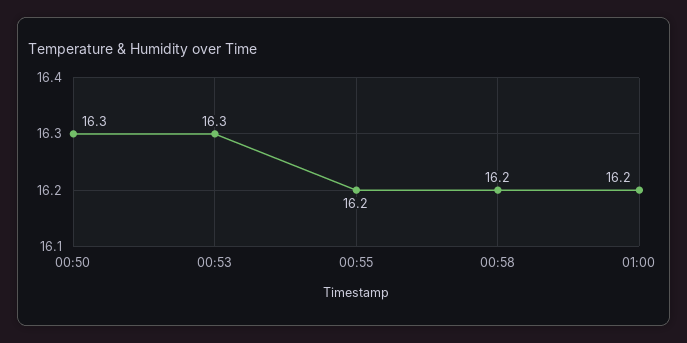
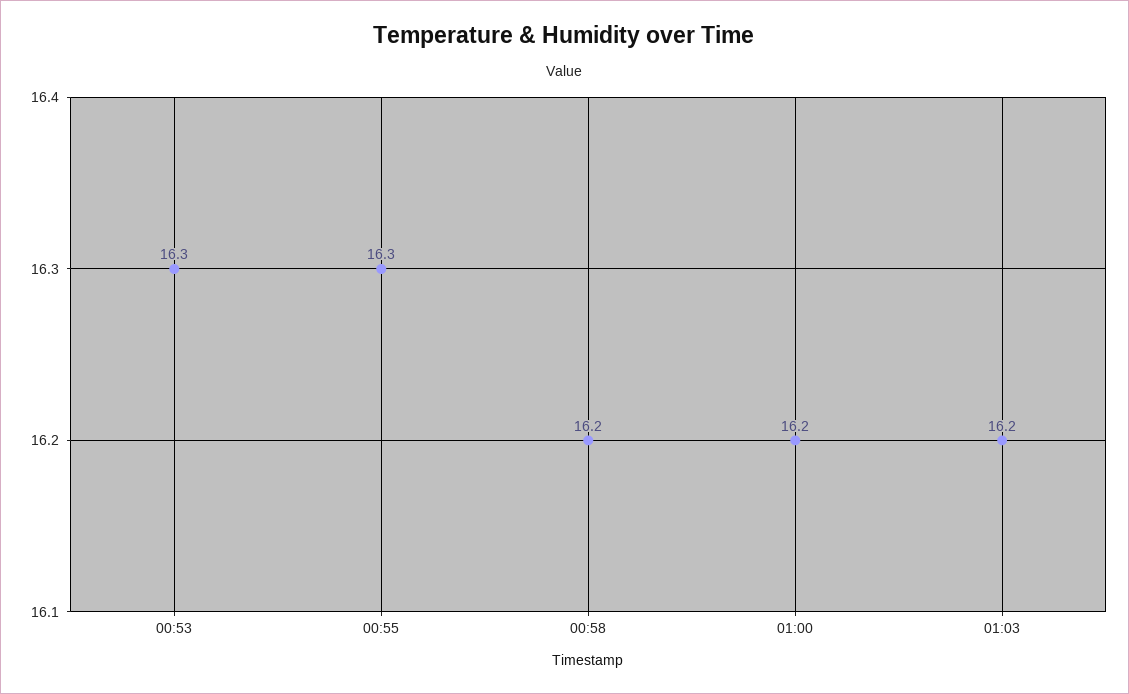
00:50: 16.3 -> none
00:55: 16.2 -> 16.3
01:03: none -> 16.2

